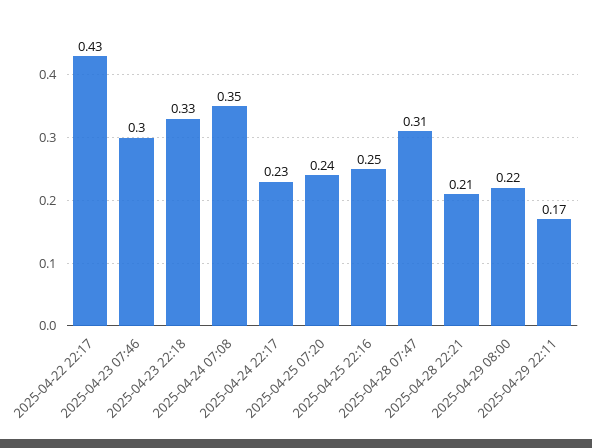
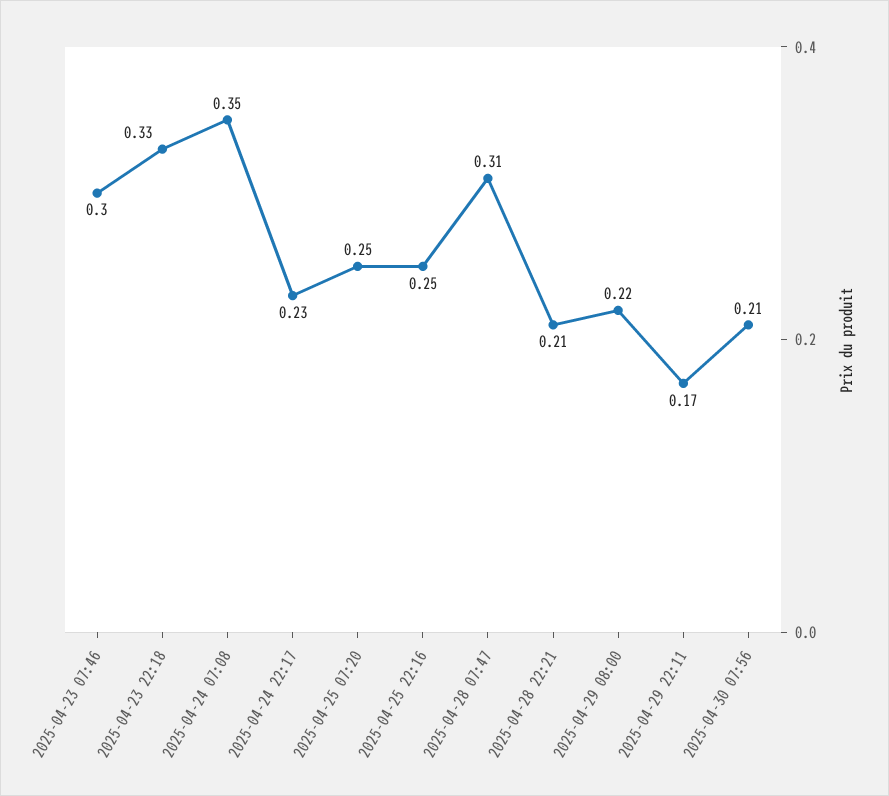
2025-04-22 22:17: 0.43 -> none
2025-04-25 07:20: 0.24 -> 0.25
2025-04-30 07:56: none -> 0.21

